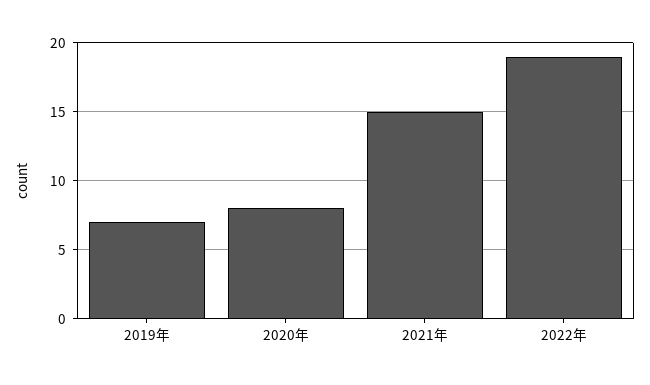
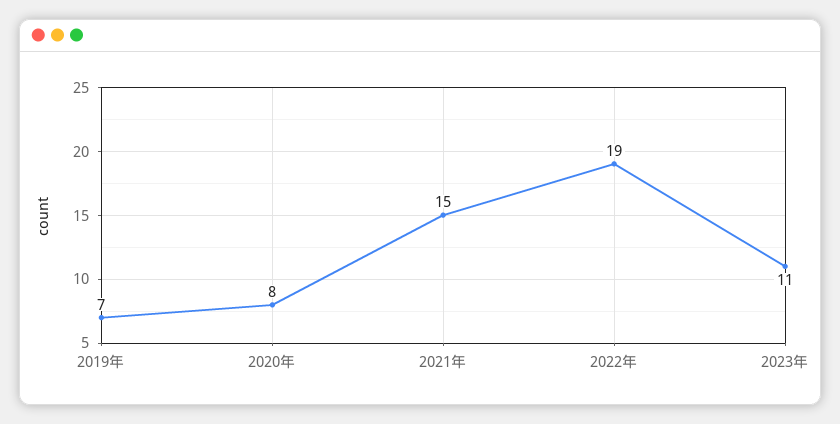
2023年: none -> 11

